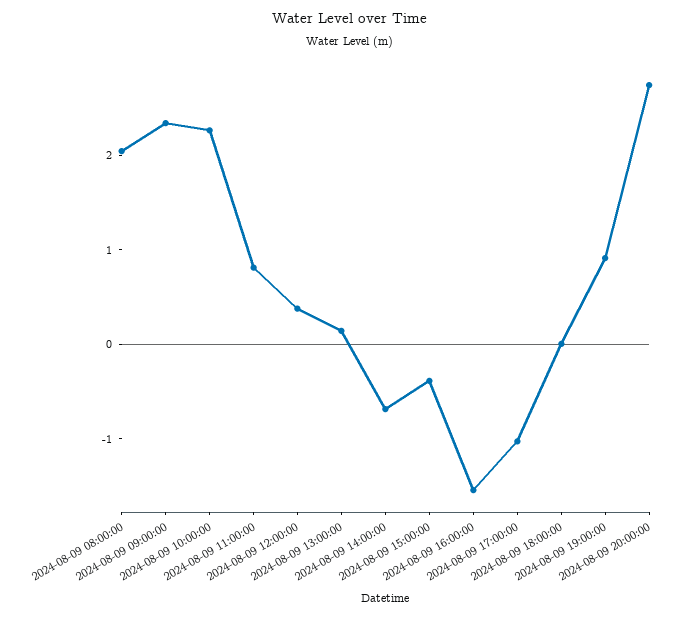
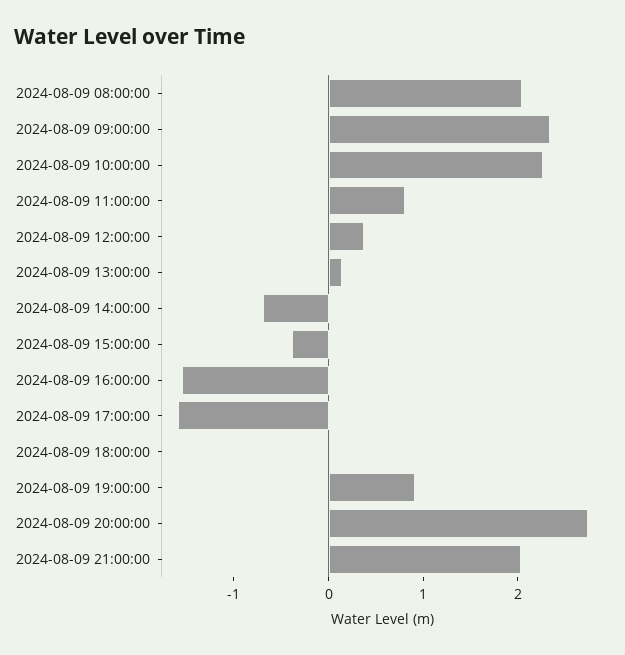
2024-08-09 17:00:00: -1 -> -1.6
2024-08-09 21:00:00: none -> 2

